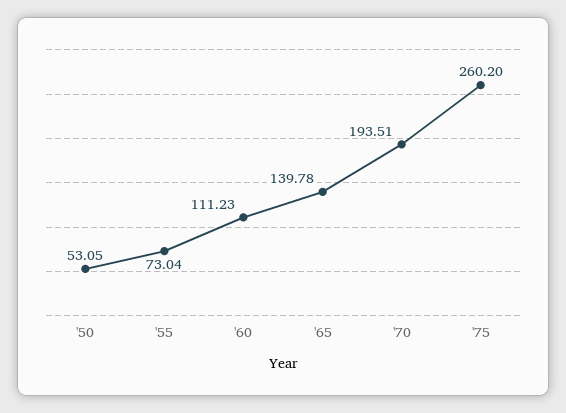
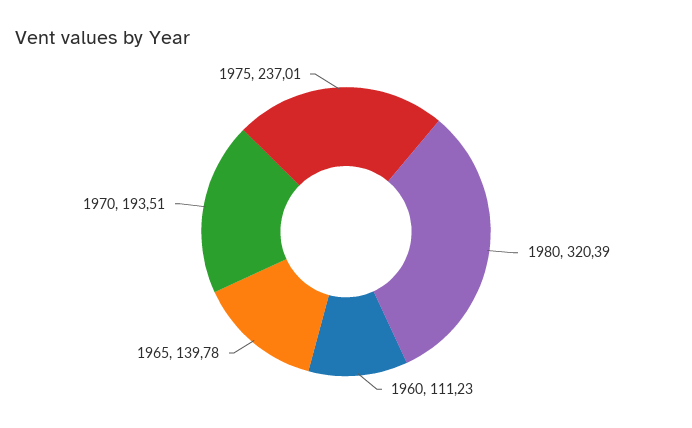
'50: 53.05 -> none
'55: 73.04 -> none
'75: 260.2 -> 237.01
1980: none -> 320.39

